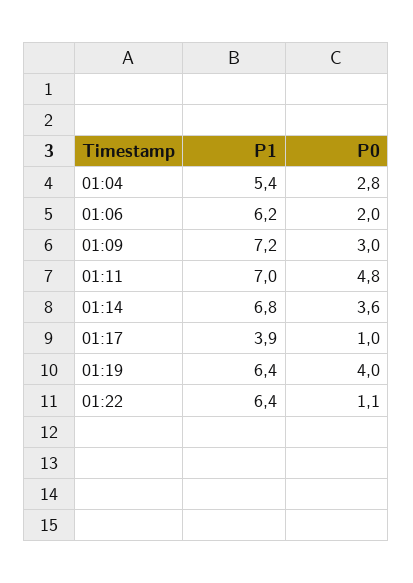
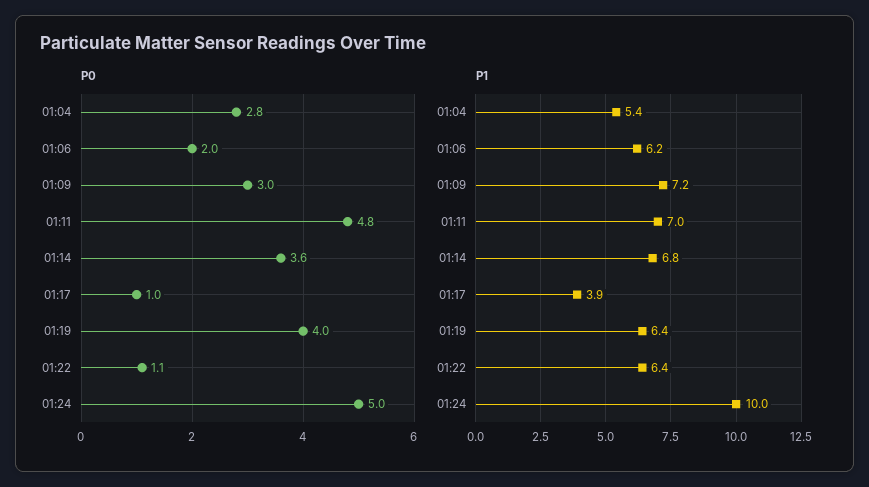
P0, 01:24: none -> 5
P1, 01:24: none -> 10

